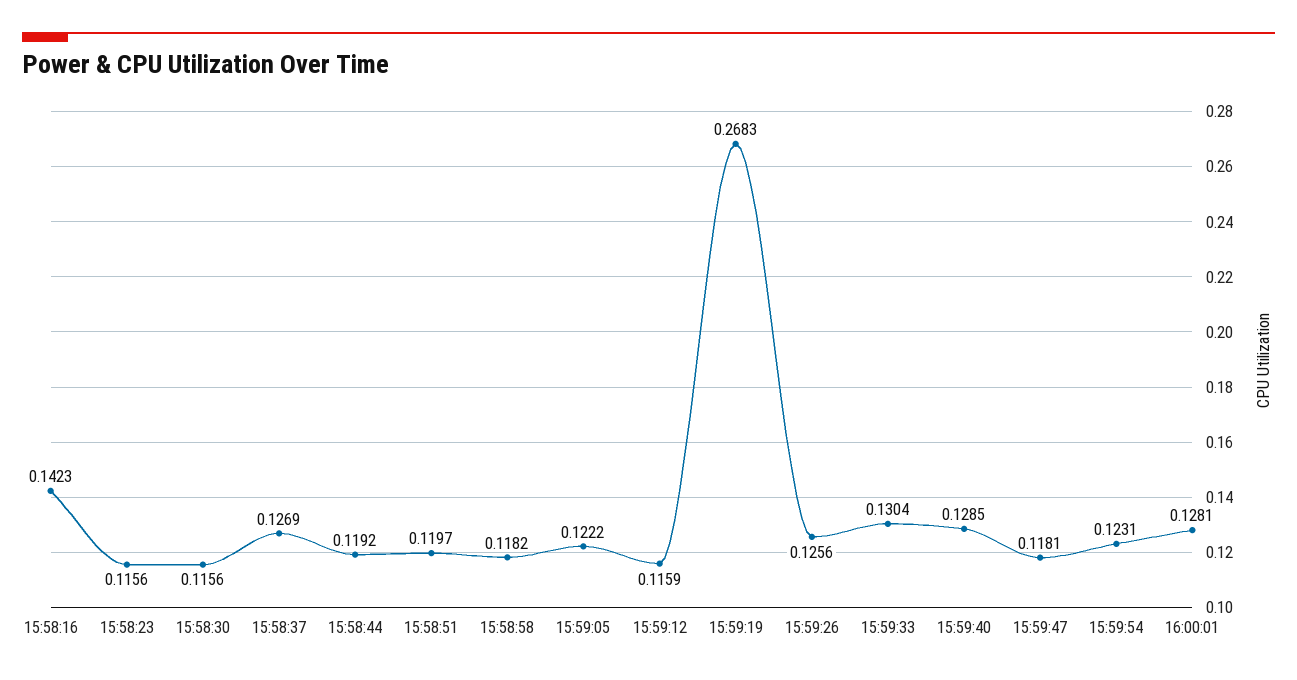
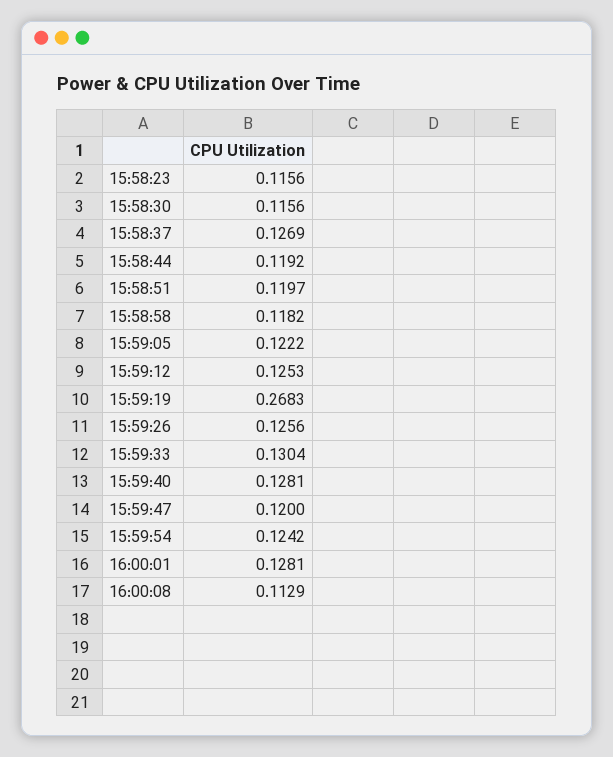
15:58:16: 0.1423 -> none
15:59:12: 0.1159 -> 0.1253
15:59:40: 0.1285 -> 0.1281
15:59:47: 0.1181 -> 0.12
15:59:54: 0.1231 -> 0.1242
16:00:08: none -> 0.1129

